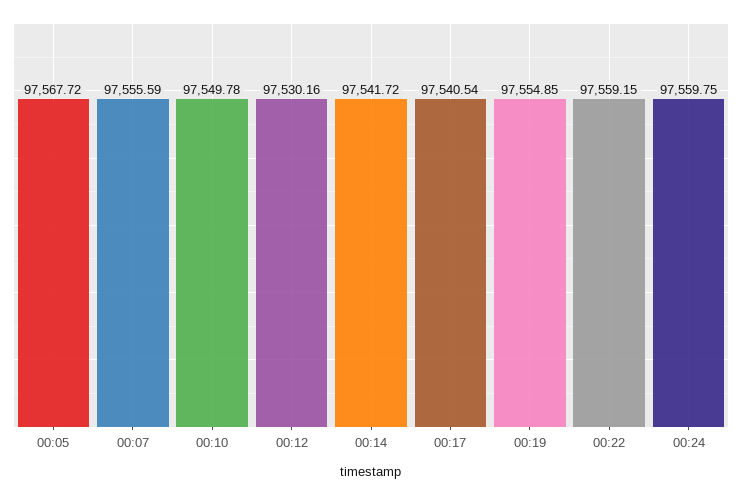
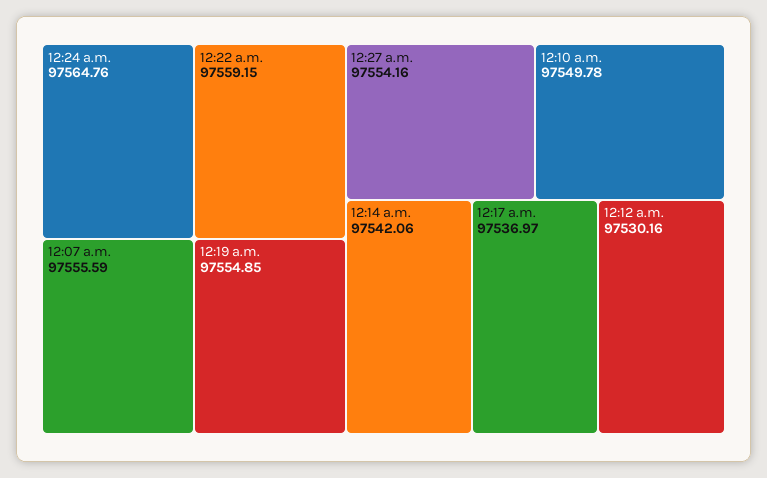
00:05: 97567.72 -> none
00:14: 97541.72 -> 97542.06
00:17: 97540.54 -> 97536.97
00:24: 97559.75 -> 97564.76
12:27 a.m.: none -> 97554.16

